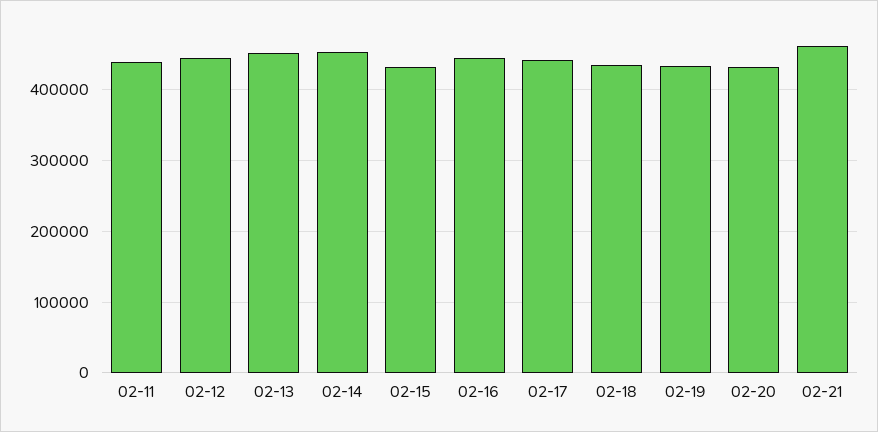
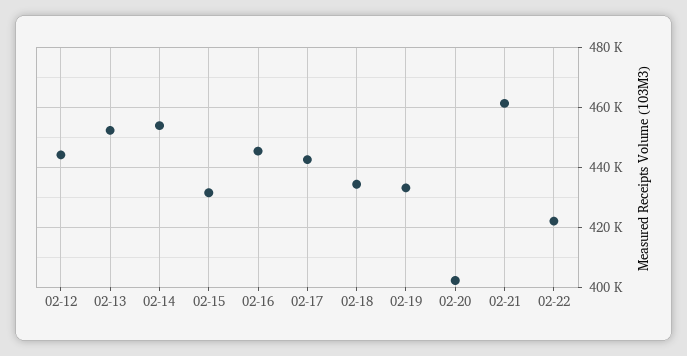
02-11: 440000 -> none
02-20: 430000 -> 402500
02-22: none -> 422500

